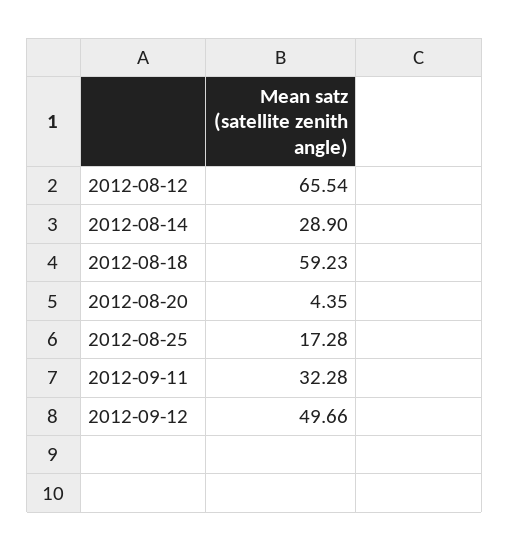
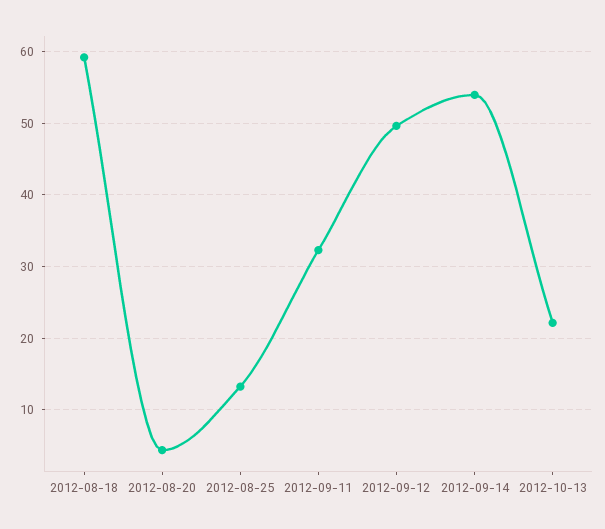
2012-08-12: 65.54 -> none
2012-08-14: 28.9 -> none
2012-08-25: 17.28 -> 13
2012-09-14: none -> 54
2012-10-13: none -> 22

